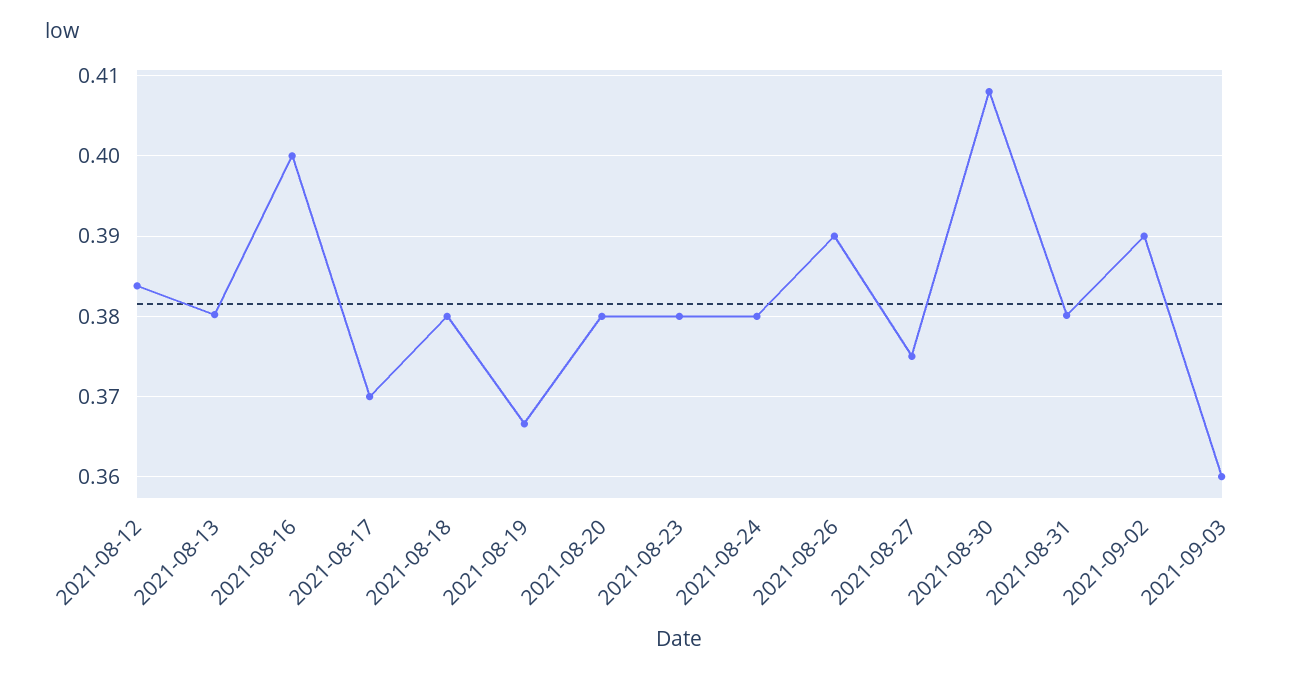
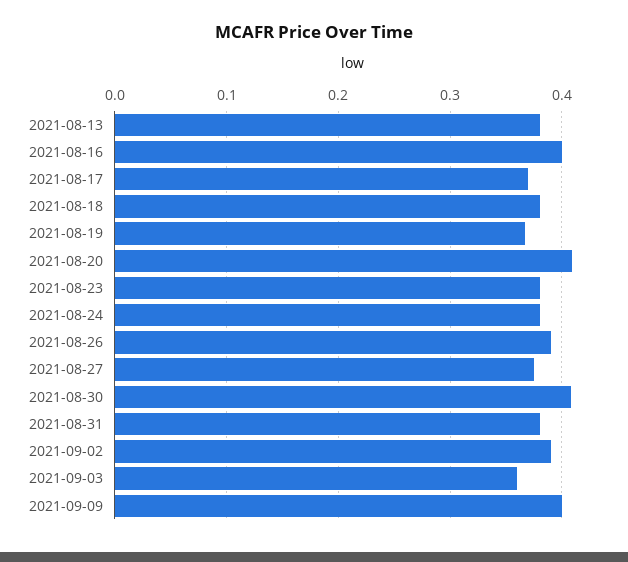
2021-08-12: 0.384 -> none
2021-08-20: 0.38 -> 0.41
2021-09-09: none -> 0.4

